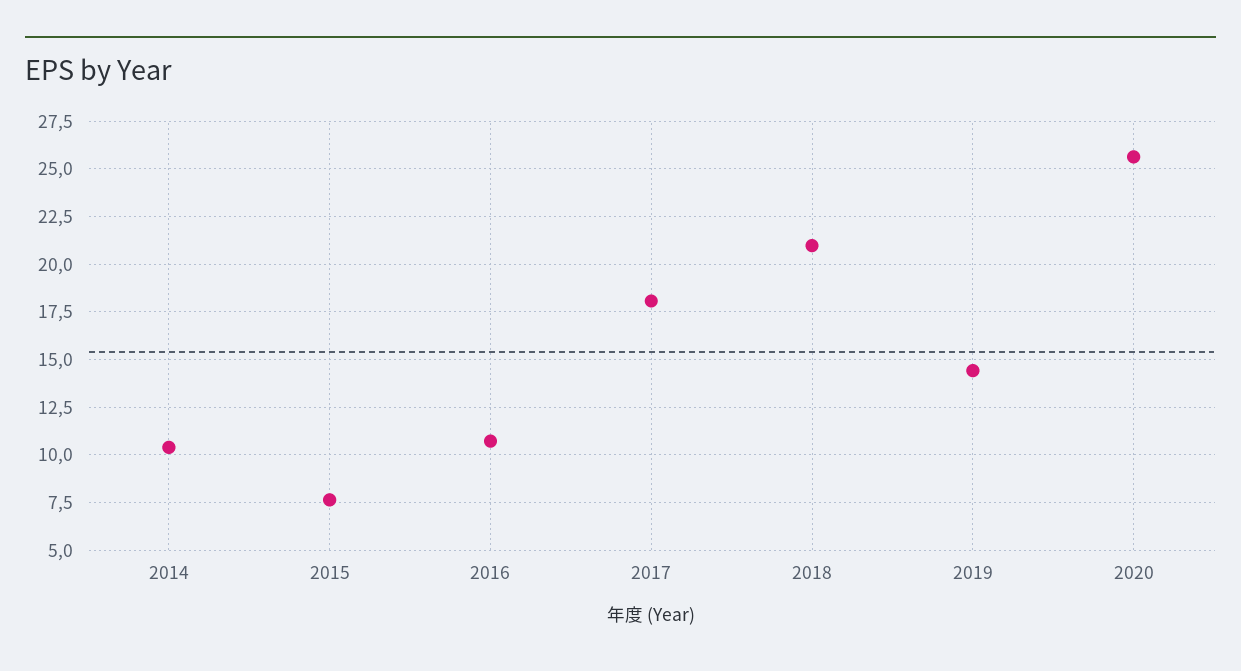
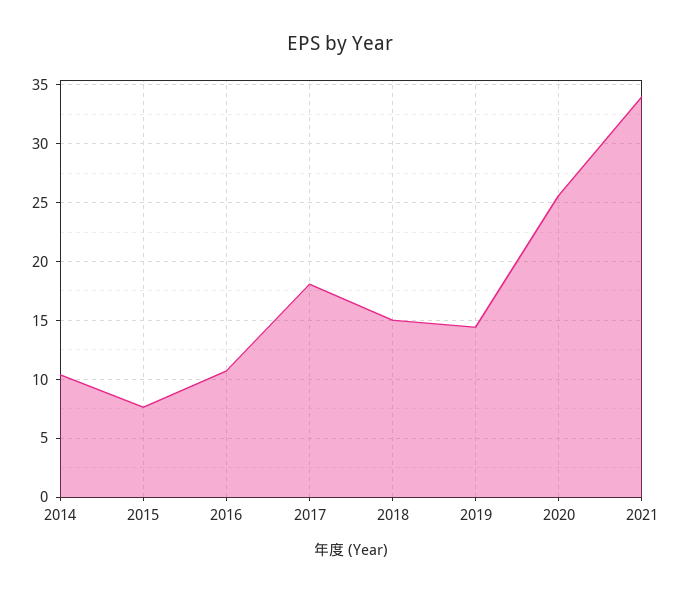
2018: 21 -> 15
2021: none -> 34

